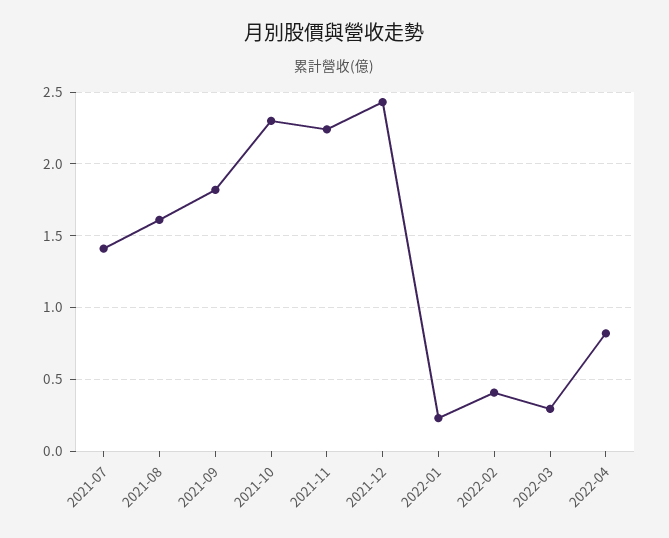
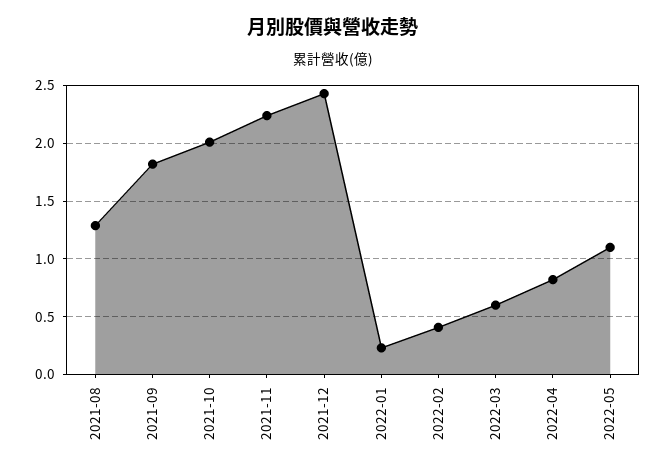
2021-07: 1.4 -> none
2021-08: 1.6 -> 1.3
2021-10: 2.3 -> 2
2022-03: 0.3 -> 0.6
2022-05: none -> 1.1

